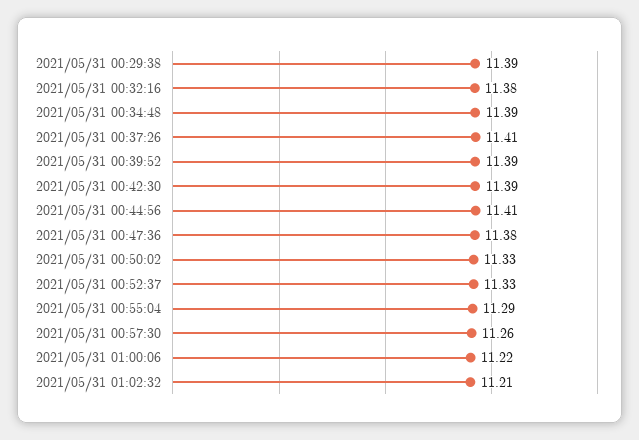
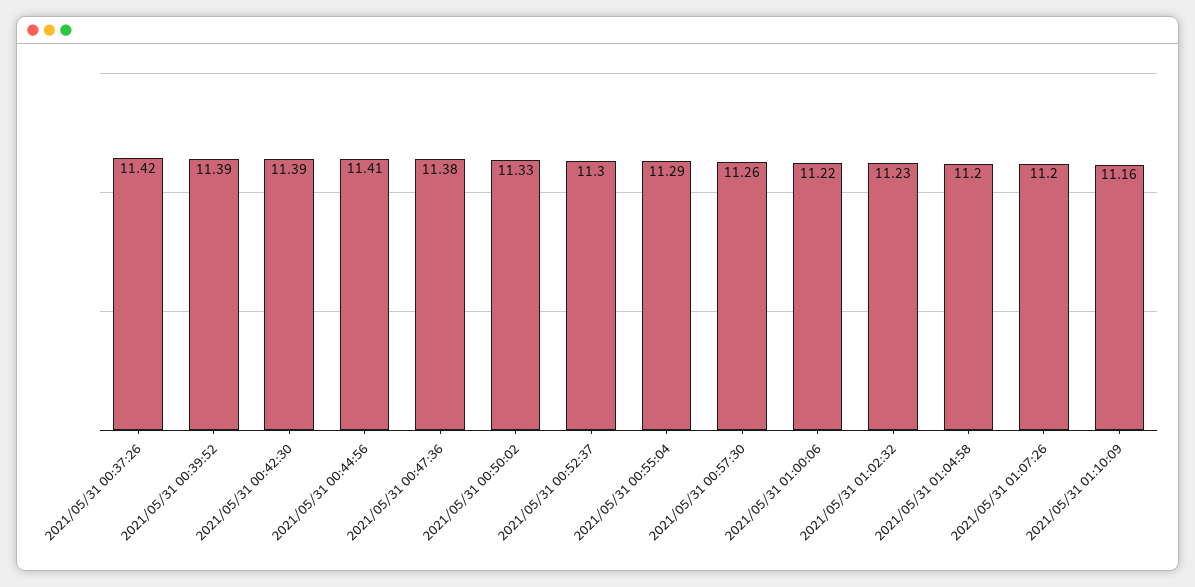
2021/05/31 00:29:38: 11.39 -> none
2021/05/31 00:32:16: 11.38 -> none
2021/05/31 00:34:48: 11.39 -> none
2021/05/31 00:37:26: 11.41 -> 11.42
2021/05/31 00:52:37: 11.33 -> 11.3
2021/05/31 01:02:32: 11.21 -> 11.23
2021/05/31 01:04:58: none -> 11.2
2021/05/31 01:07:26: none -> 11.2
2021/05/31 01:10:09: none -> 11.16

